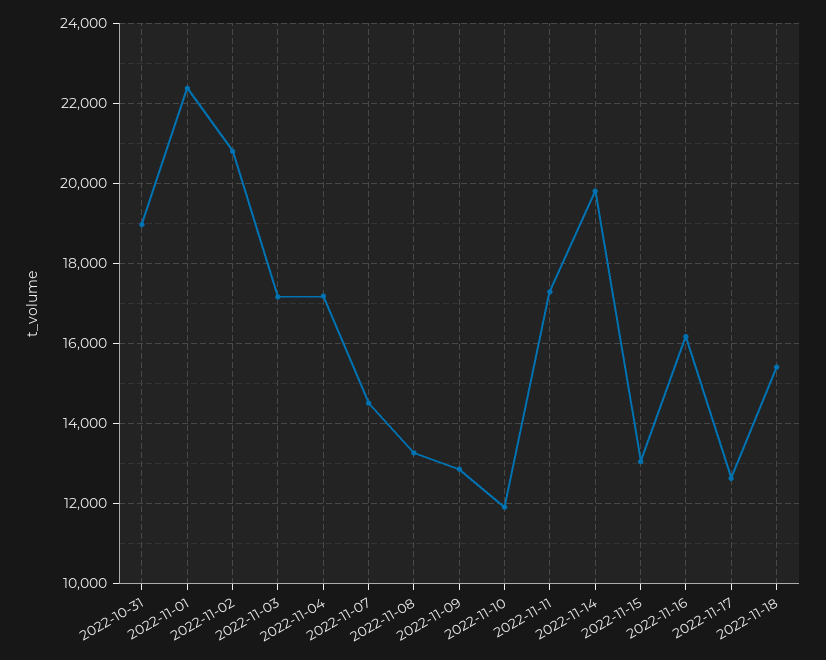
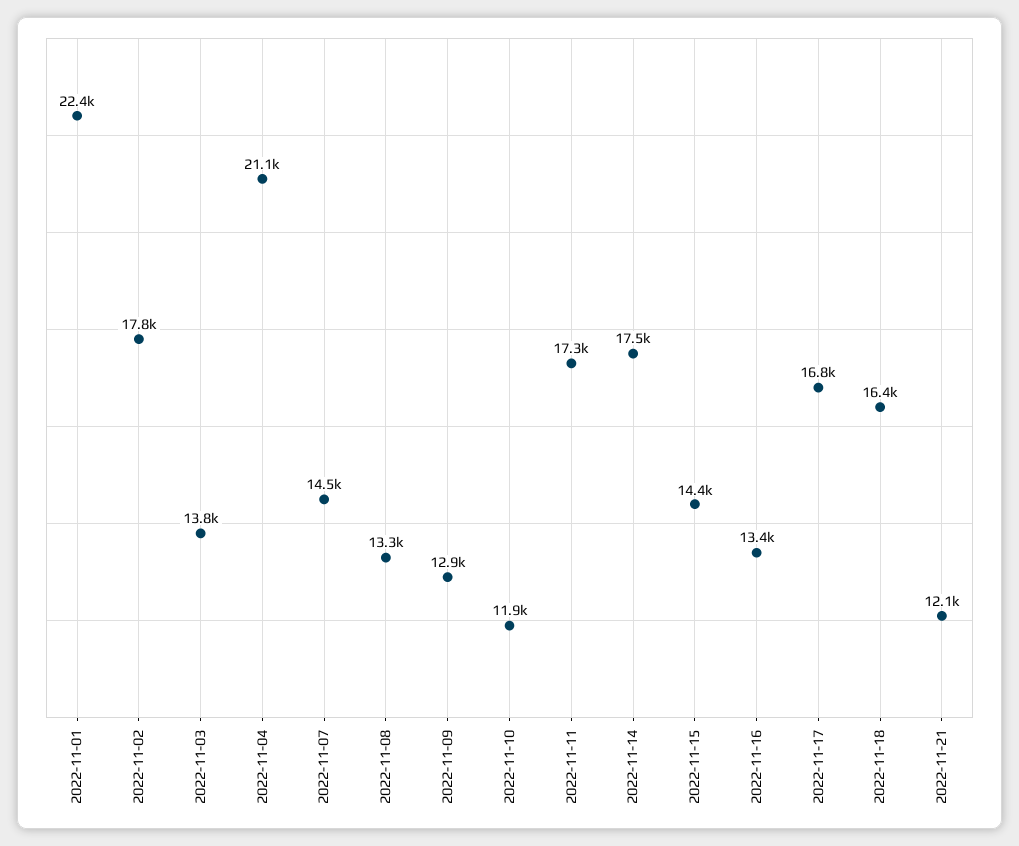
2022-10-31: 19000 -> none
2022-11-02: 20800 -> 17800
2022-11-03: 17200 -> 13800
2022-11-04: 17200 -> 21100
2022-11-14: 19800 -> 17500
2022-11-15: 13000 -> 14400
2022-11-16: 16200 -> 13400
2022-11-17: 12600 -> 16800
2022-11-18: 15400 -> 16400
2022-11-21: none -> 12100

